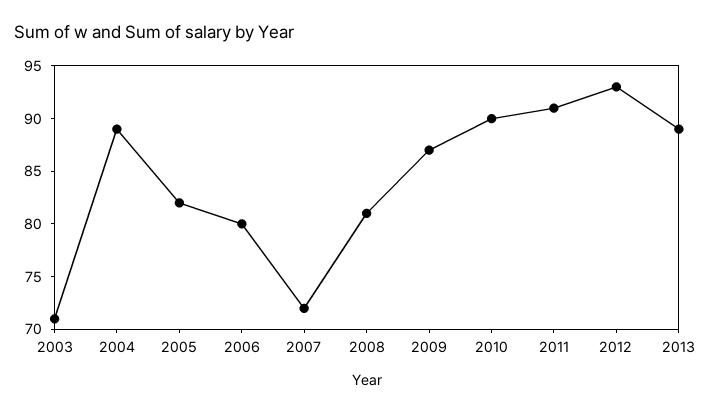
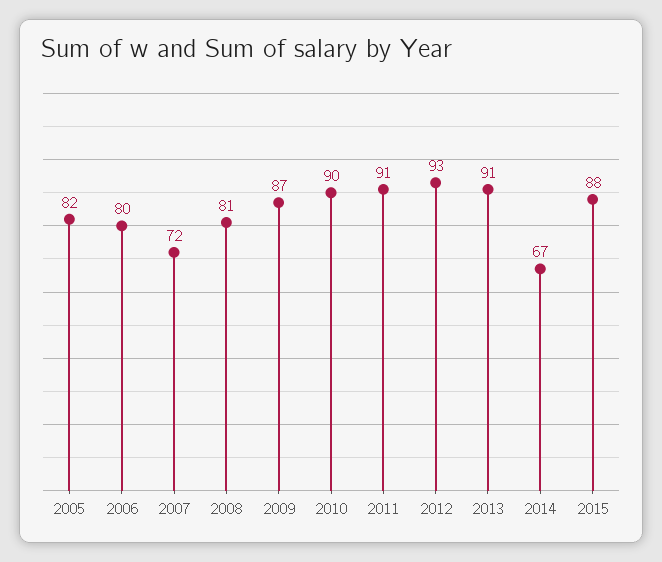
2003: 71 -> none
2004: 89 -> none
2013: 89 -> 91
2014: none -> 67
2015: none -> 88

